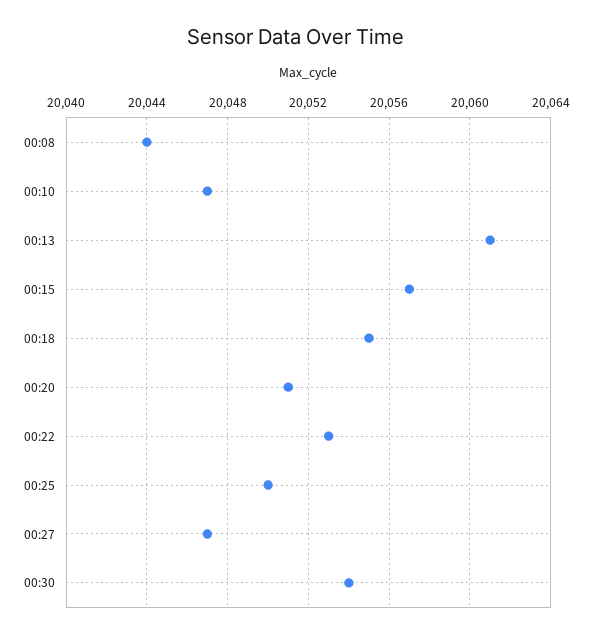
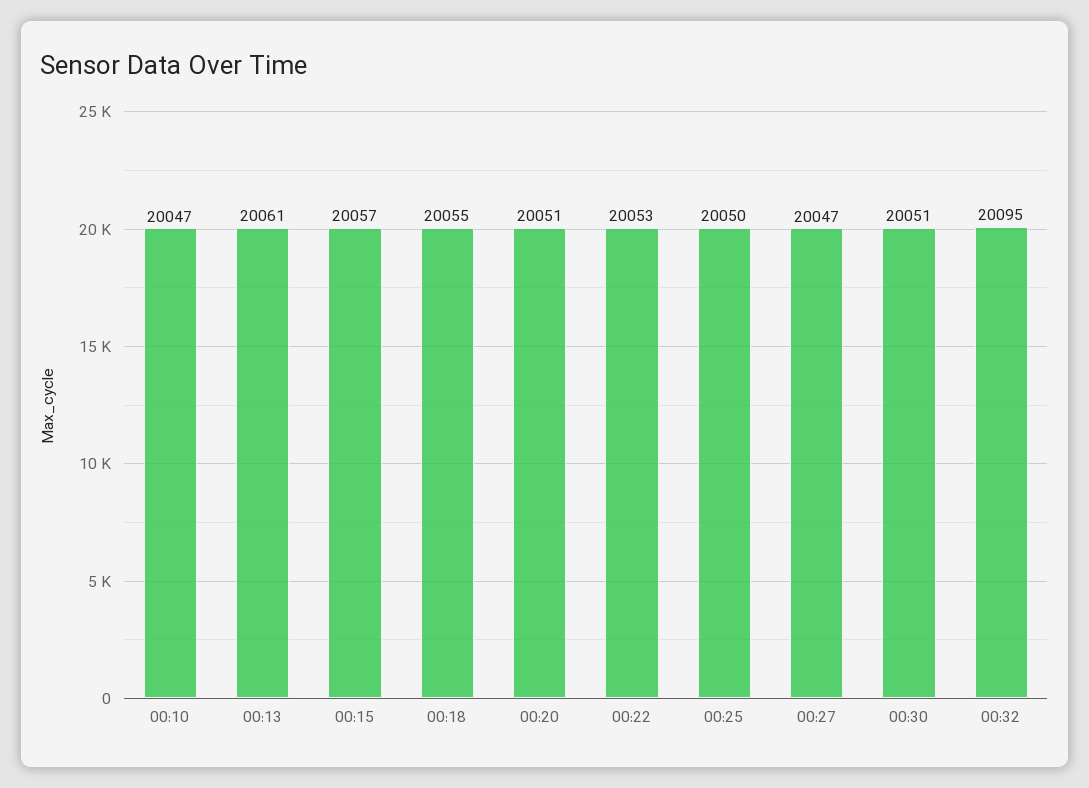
00:08: 20044 -> none
00:30: 20054 -> 20051
00:32: none -> 20095

